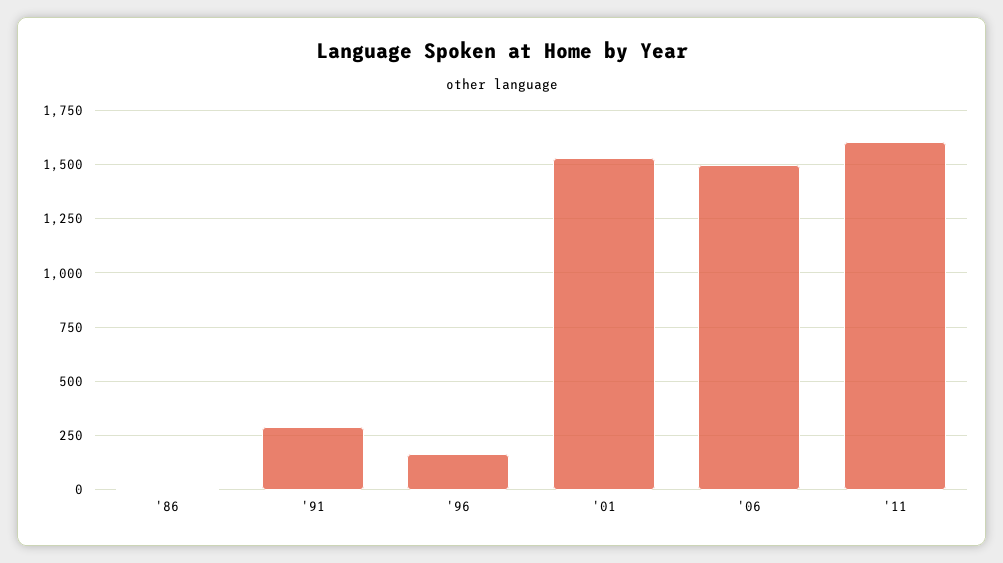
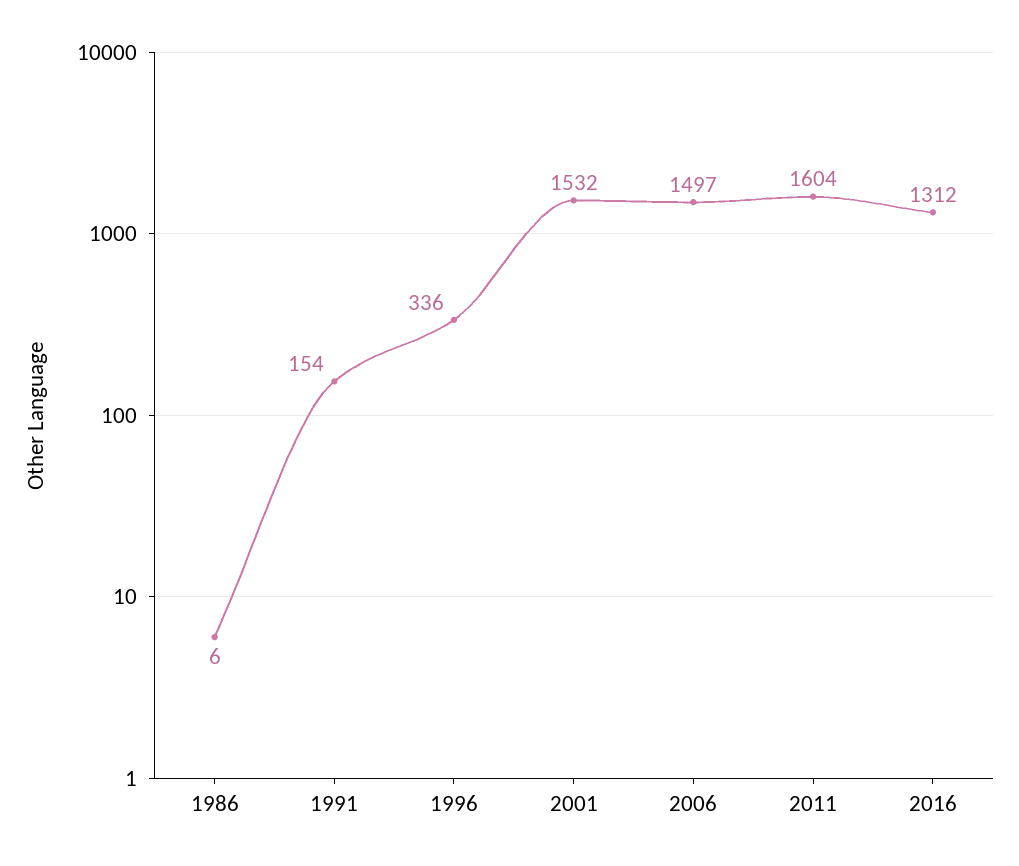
'91: 300 -> 154
'96: 150 -> 336
2016: none -> 1312

